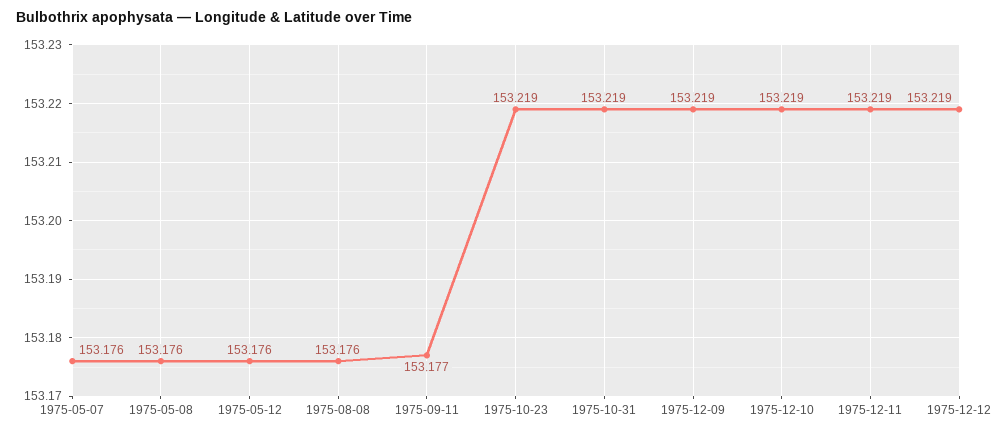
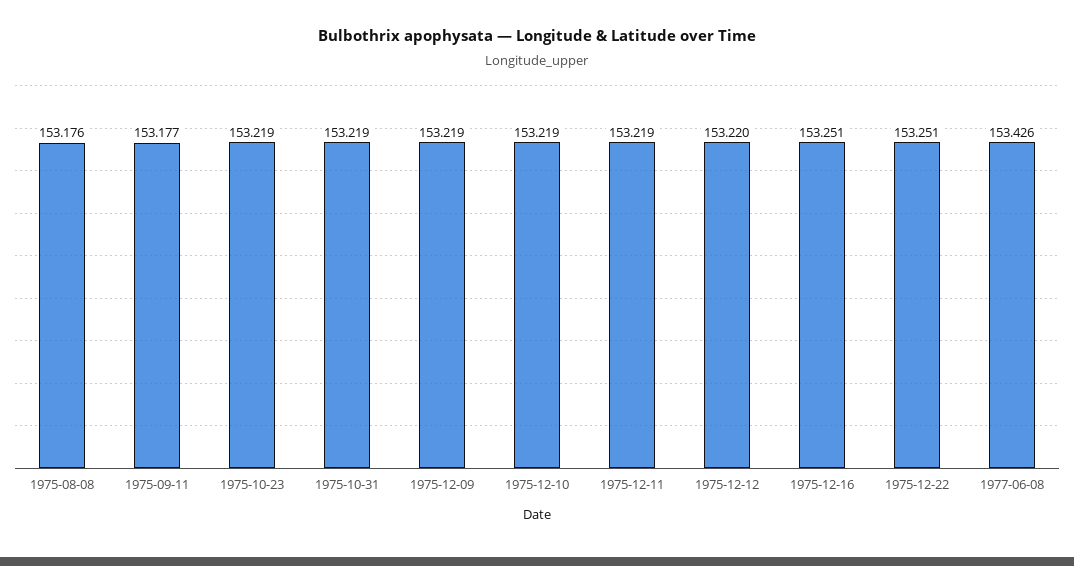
1975-05-07: 153.176 -> none
1975-05-08: 153.176 -> none
1975-05-12: 153.176 -> none
1975-12-12: 153.219 -> 153.22
1975-12-16: none -> 153.251
1975-12-22: none -> 153.251
1977-06-08: none -> 153.426

